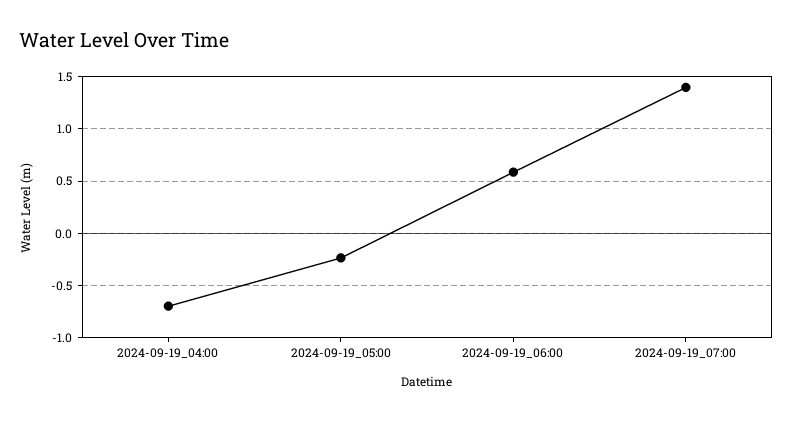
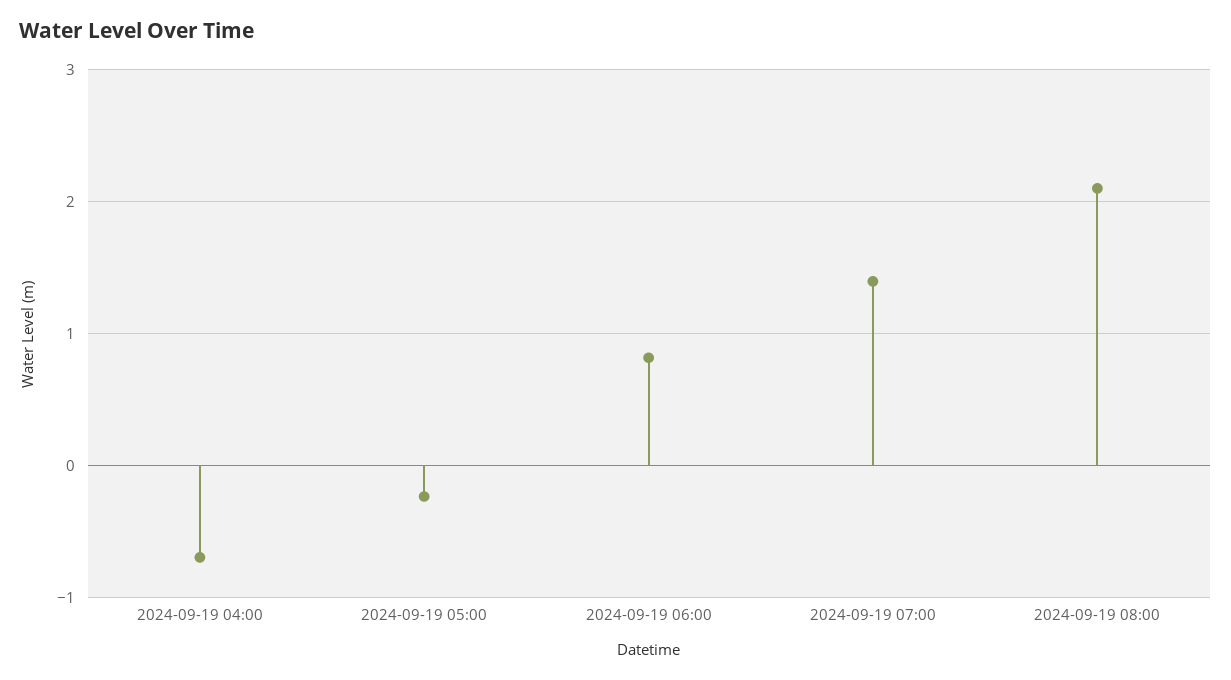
2024-09-19_06:00: 0.6 -> 0.8
2024-09-19 08:00: none -> 2.1

